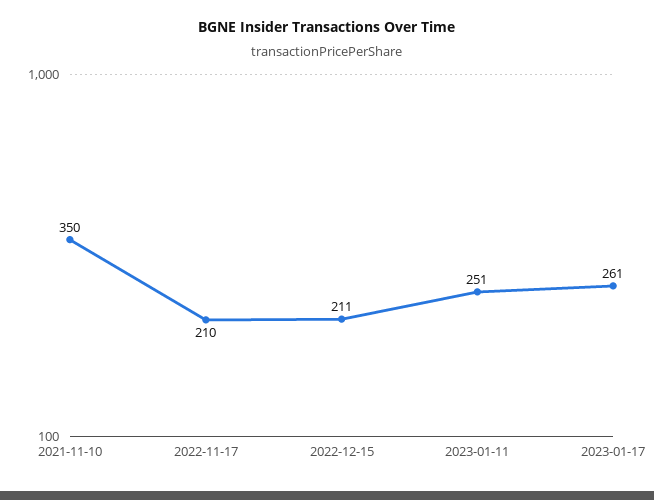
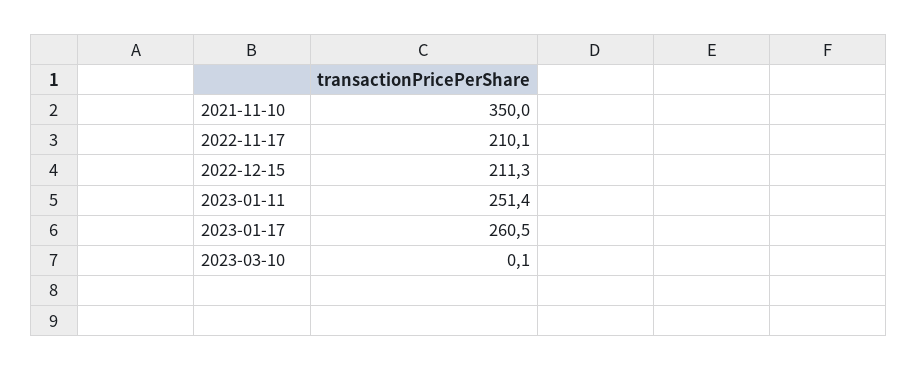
2023-03-10: none -> 0.1

